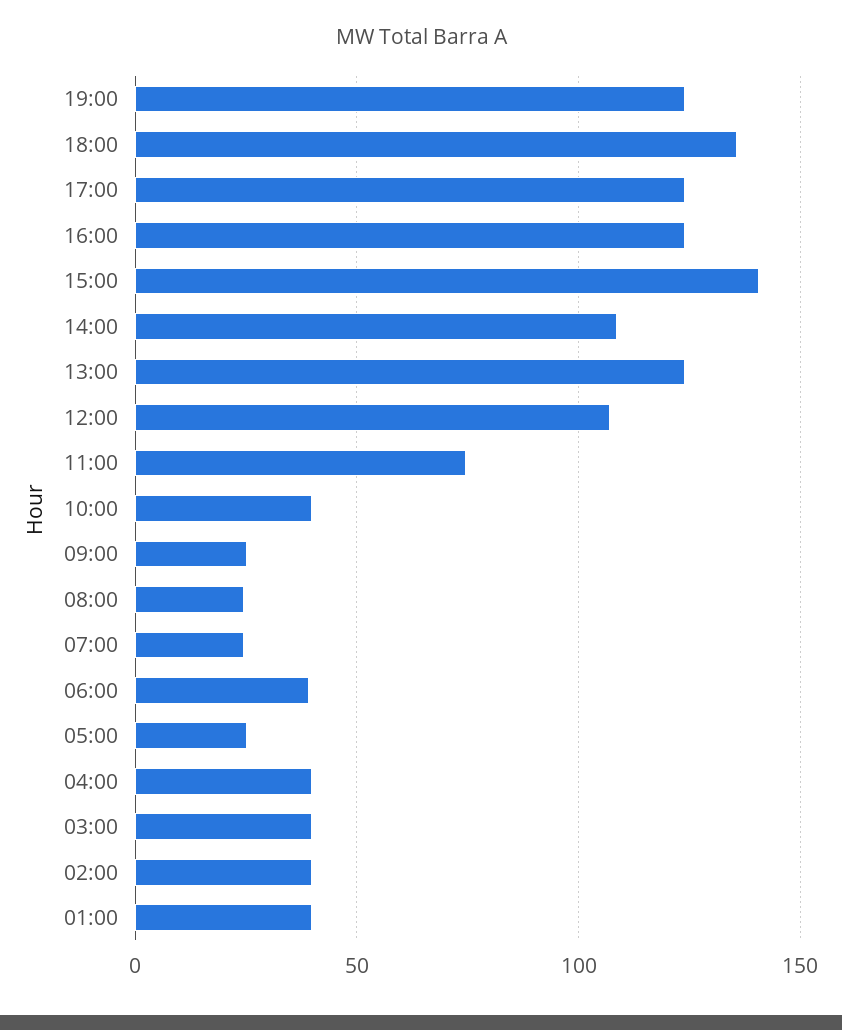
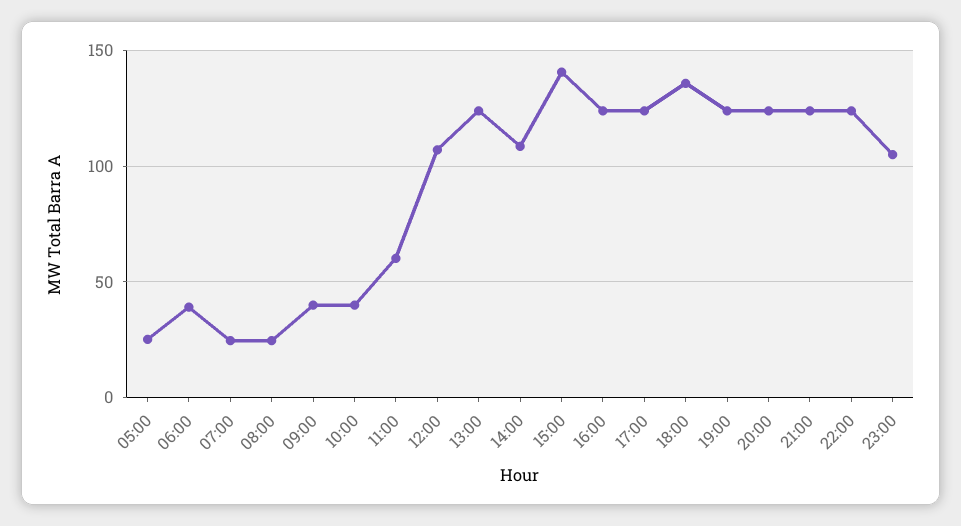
11:00: 75 -> 60
09:00: 25 -> 40
04:00: 40 -> none
03:00: 40 -> none
02:00: 40 -> none
01:00: 40 -> none
20:00: none -> 125
21:00: none -> 125
22:00: none -> 125
23:00: none -> 105

